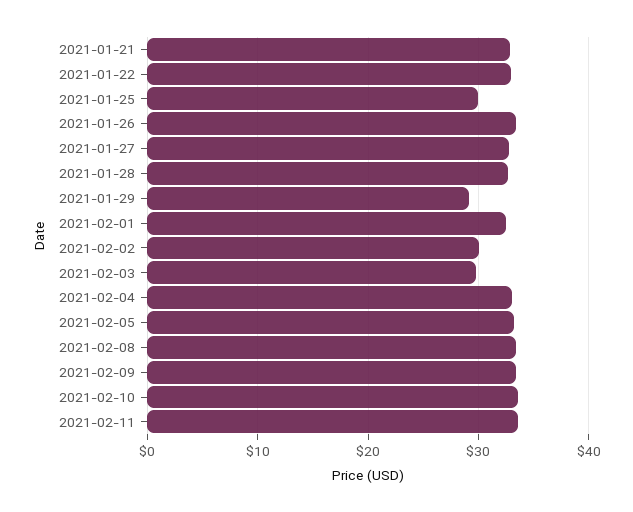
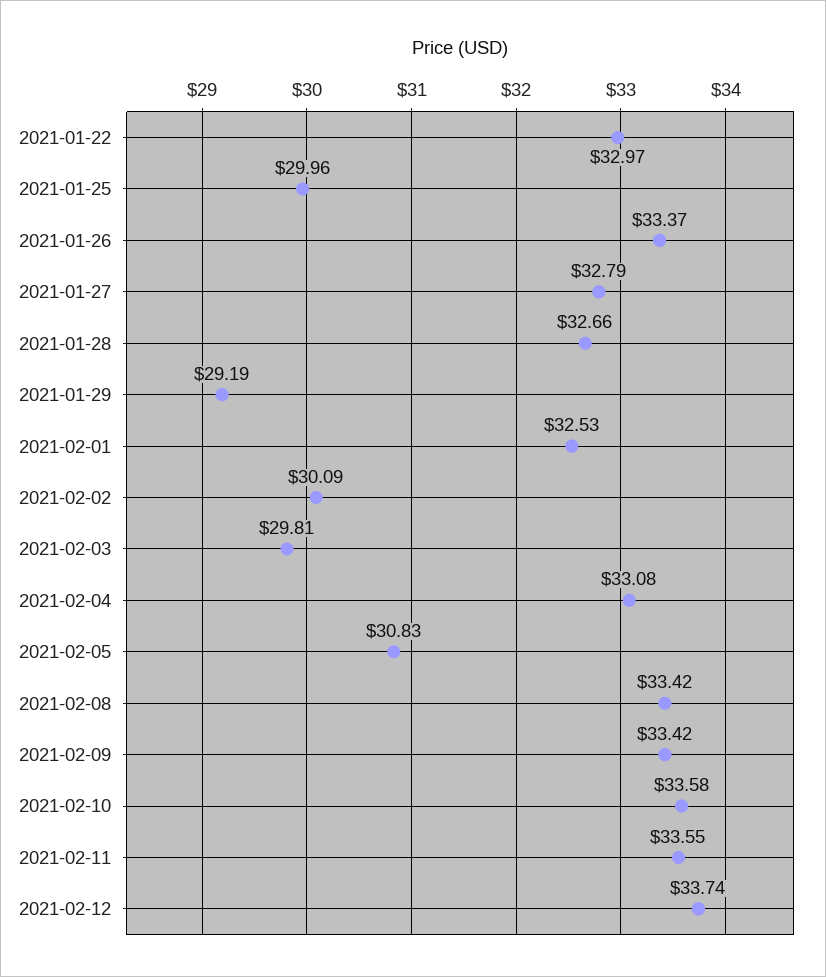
2021-01-21: 33 -> none
2021-02-05: 33 -> 30.83
2021-02-12: none -> 33.74

